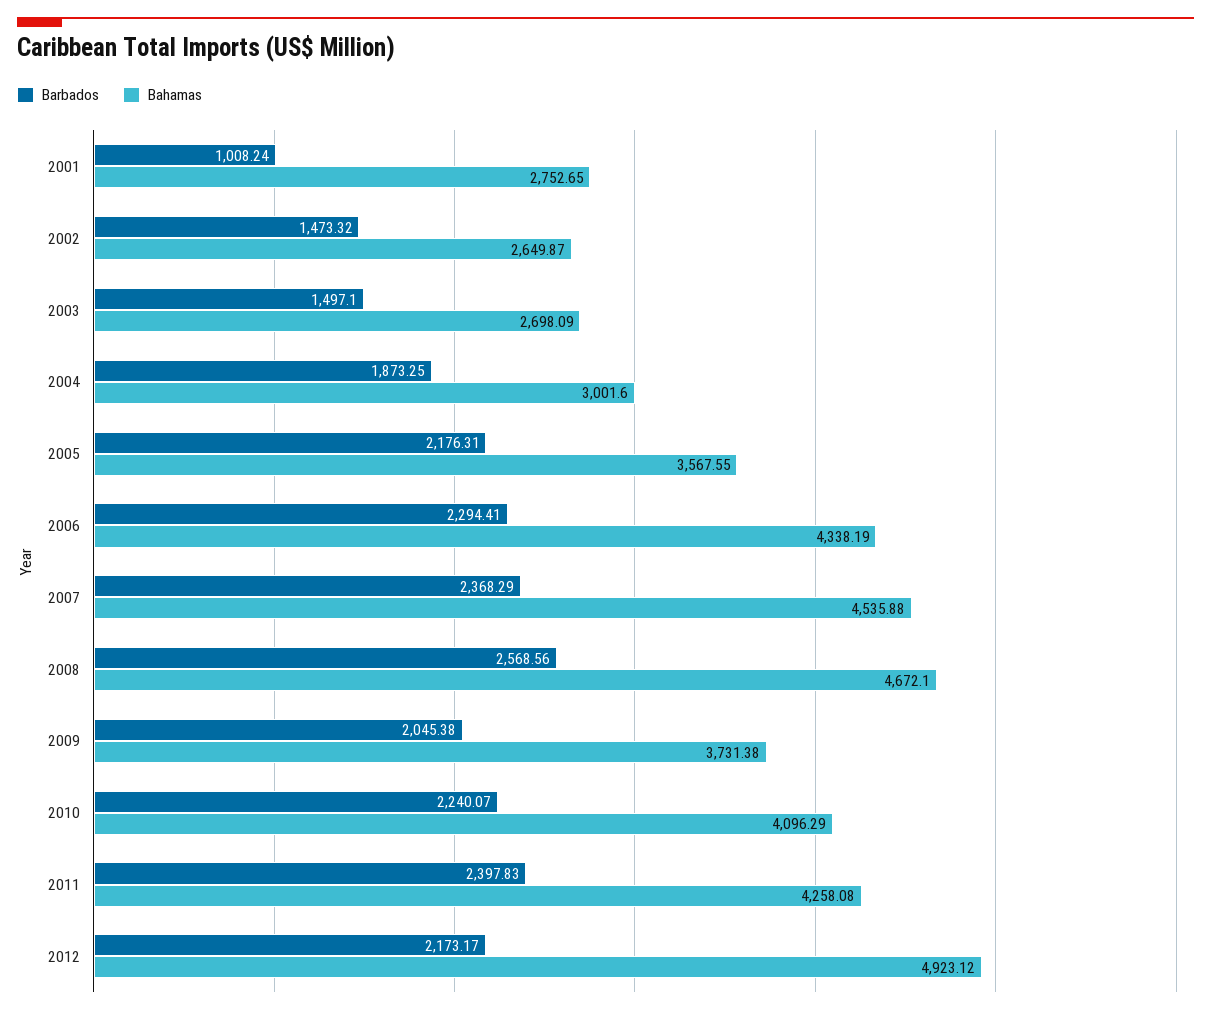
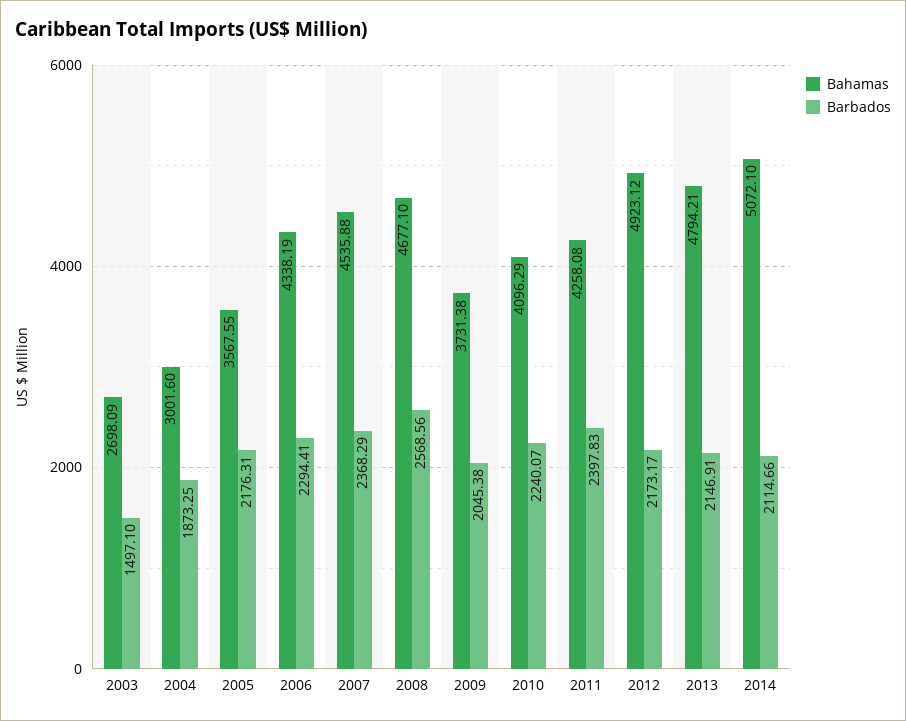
Barbados, 2001: 1008.24 -> none
Bahamas, 2001: 2752.65 -> none
Barbados, 2002: 1473.32 -> none
Bahamas, 2002: 2649.87 -> none
Bahamas, 2008: 4672.1 -> 4677.1
Bahamas, 2013: none -> 4794.21
Barbados, 2013: none -> 2146.91
Bahamas, 2014: none -> 5072.1
Barbados, 2014: none -> 2114.66

